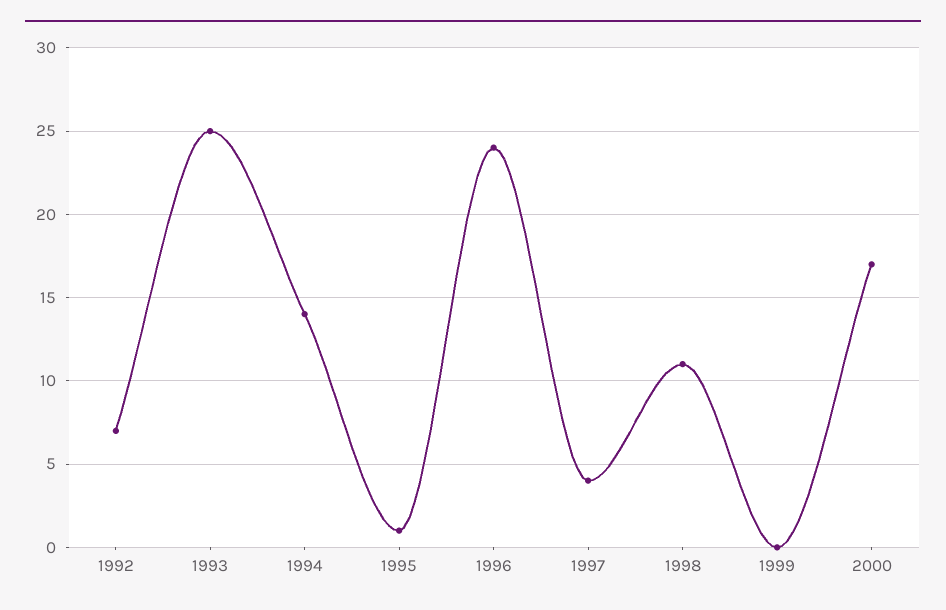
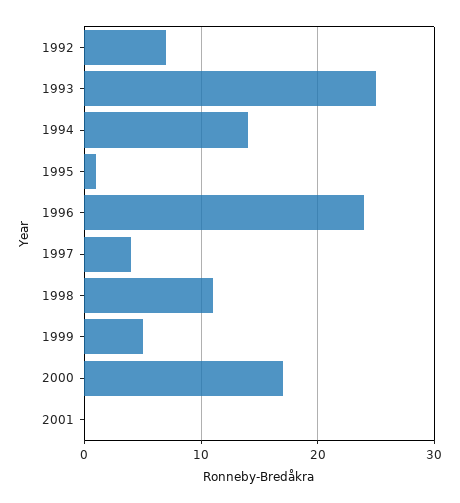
1999: 0 -> 5
2001: none -> 0

